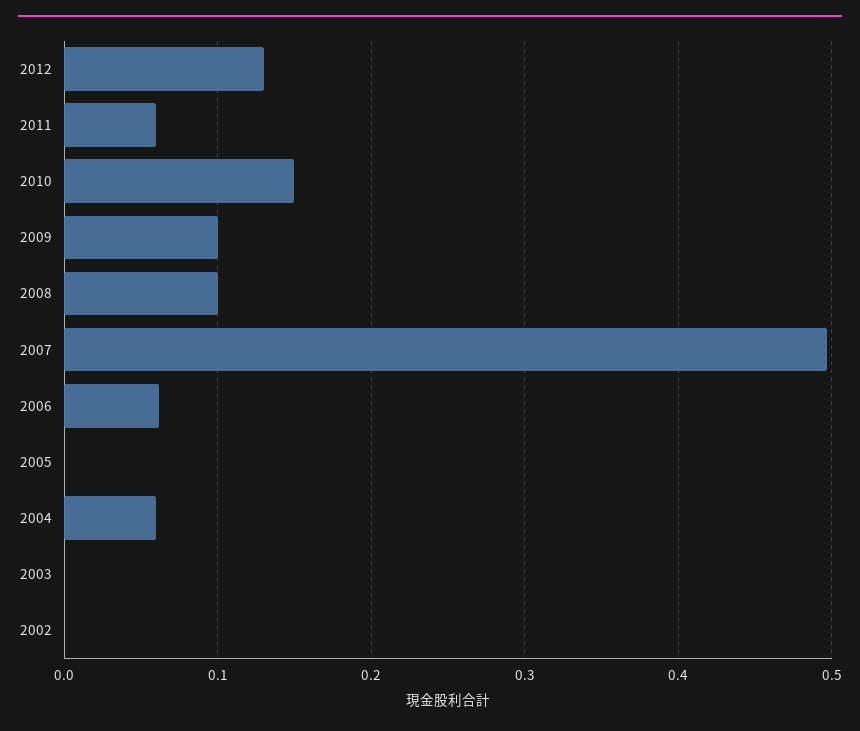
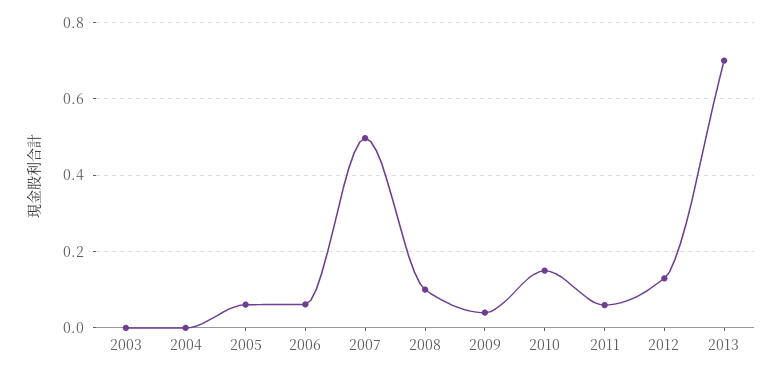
2009: 0.1 -> 0.04
2005: 0 -> 0.06
2004: 0.06 -> 0
2002: 0 -> none
2013: none -> 0.7

